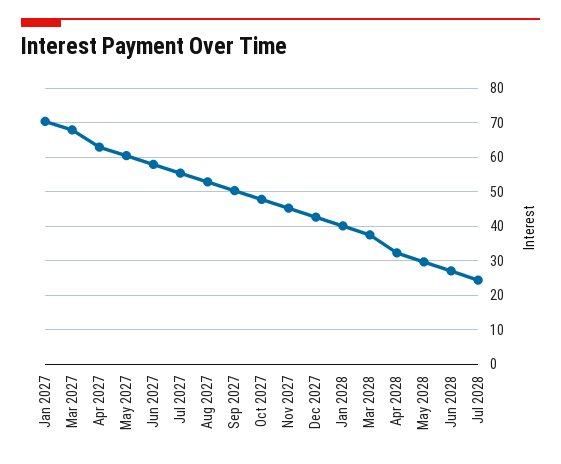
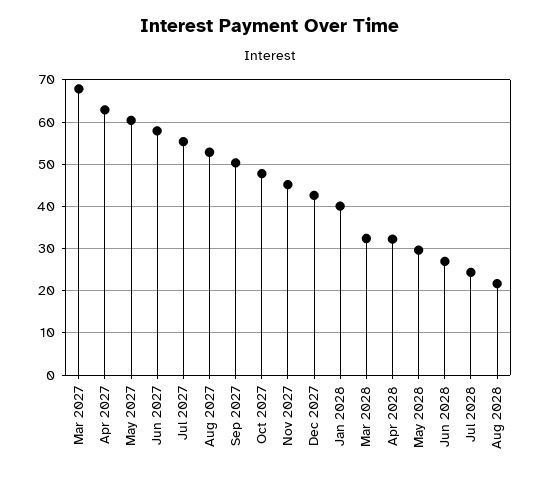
Jan 2027: 70 -> none
Mar 2028: 38 -> 32
Aug 2028: none -> 22

